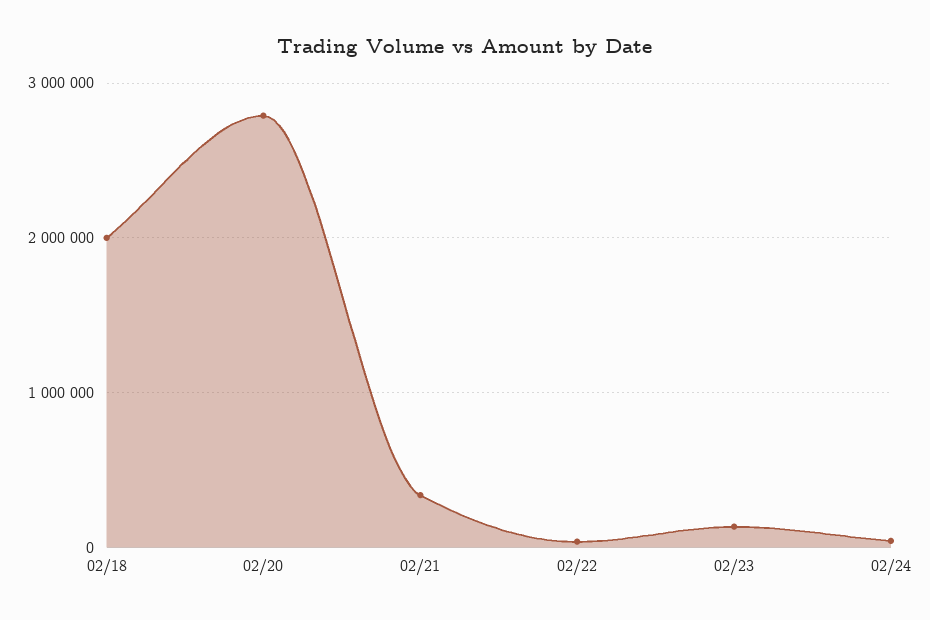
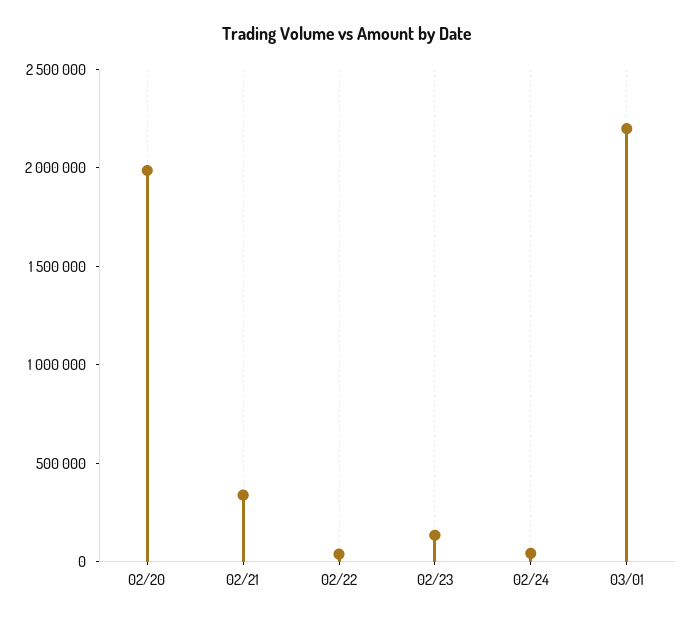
02/18: 2000000 -> none
02/20: 2800000 -> 2000000
03/01: none -> 2200000

